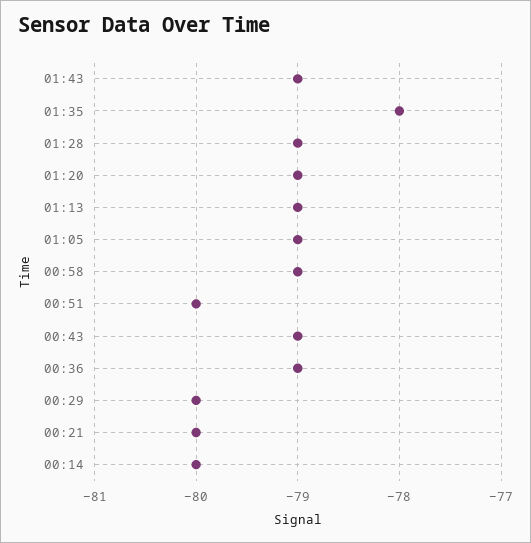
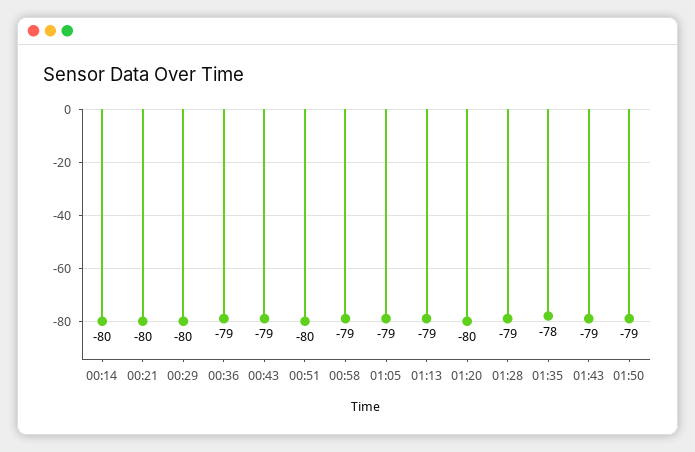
01:20: -79 -> -80
01:50: none -> -79

